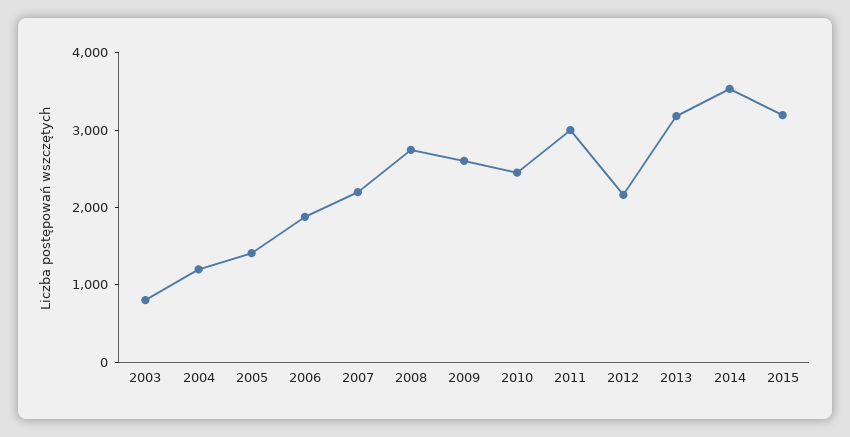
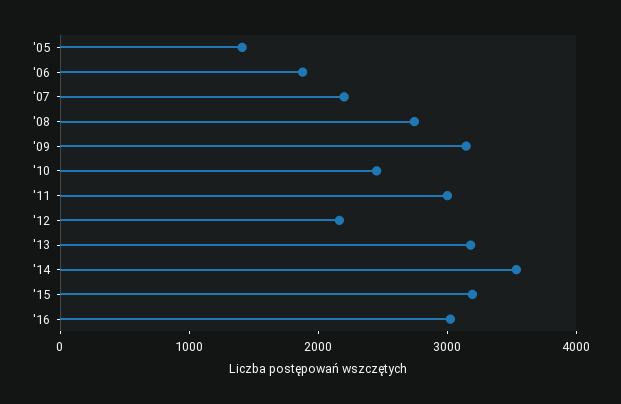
2003: 800 -> none
2004: 1200 -> none
2009: 2600 -> 3200
'16: none -> 3000

